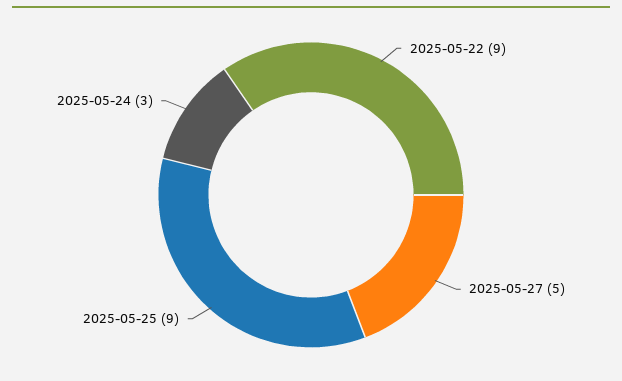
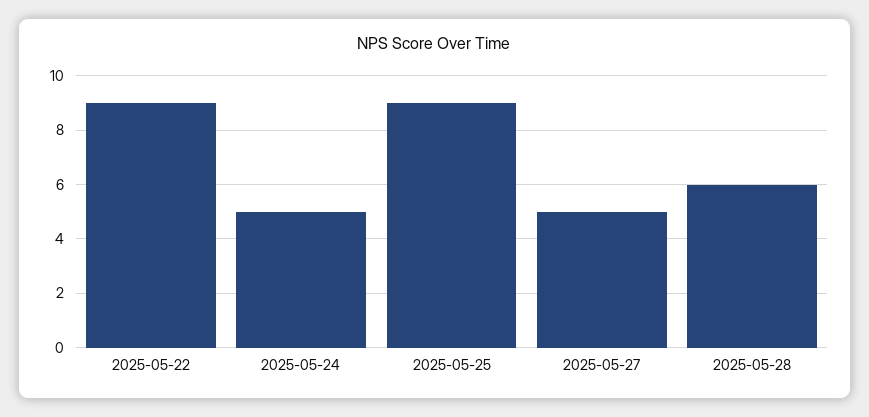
2025-05-24: 3 -> 5
2025-05-28: none -> 6

